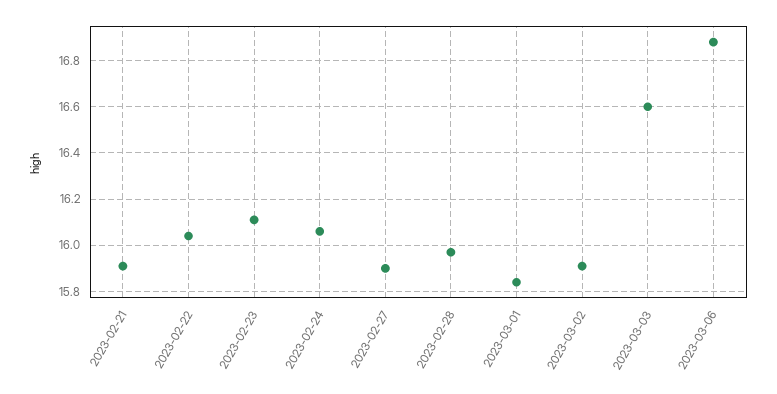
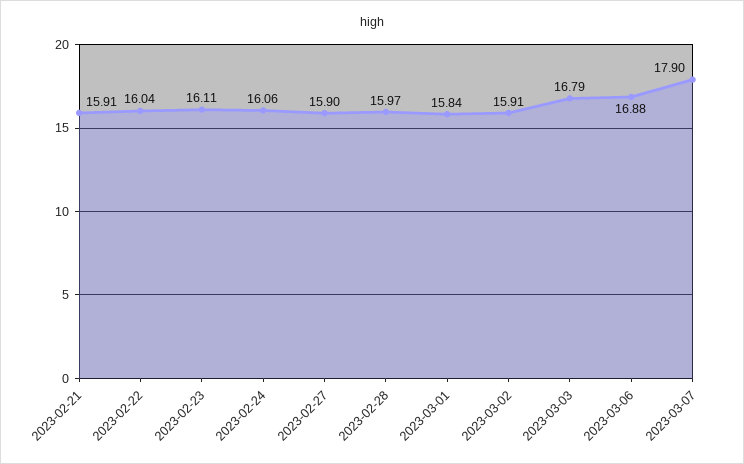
2023-03-03: 16.6 -> 16.79
2023-03-07: none -> 17.9

